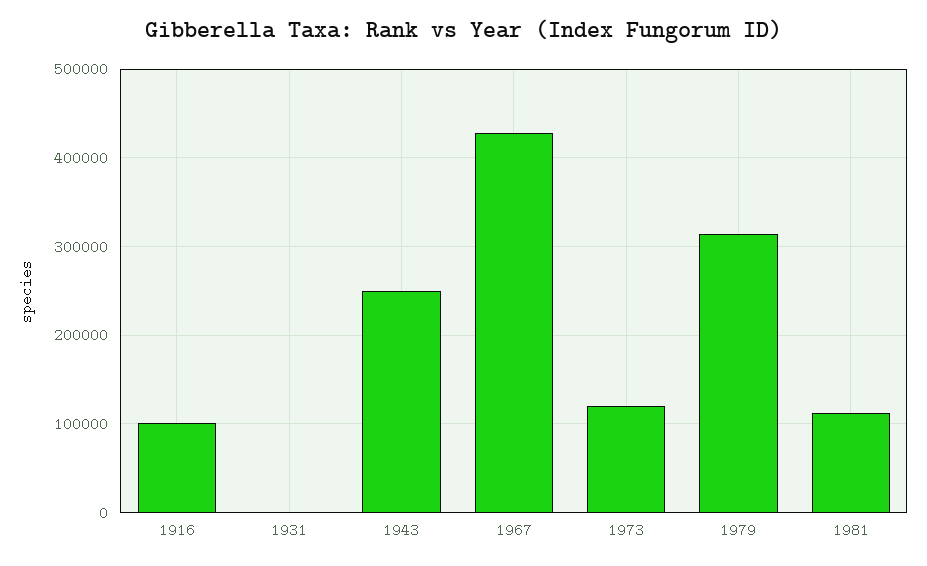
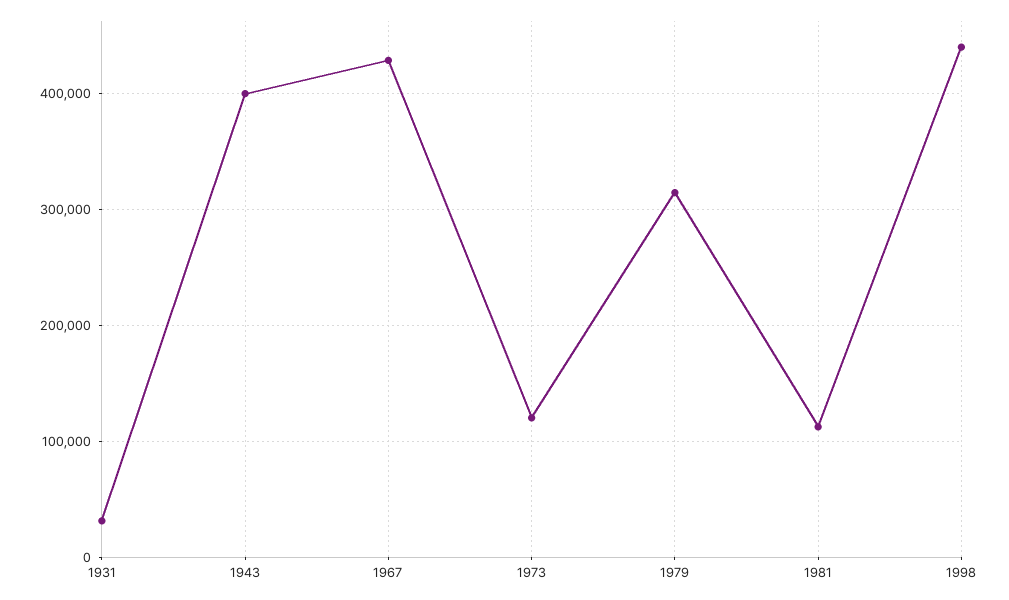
1916: 100000 -> none
1931: 0 -> 30000
1943: 250000 -> 400000
1998: none -> 440000

